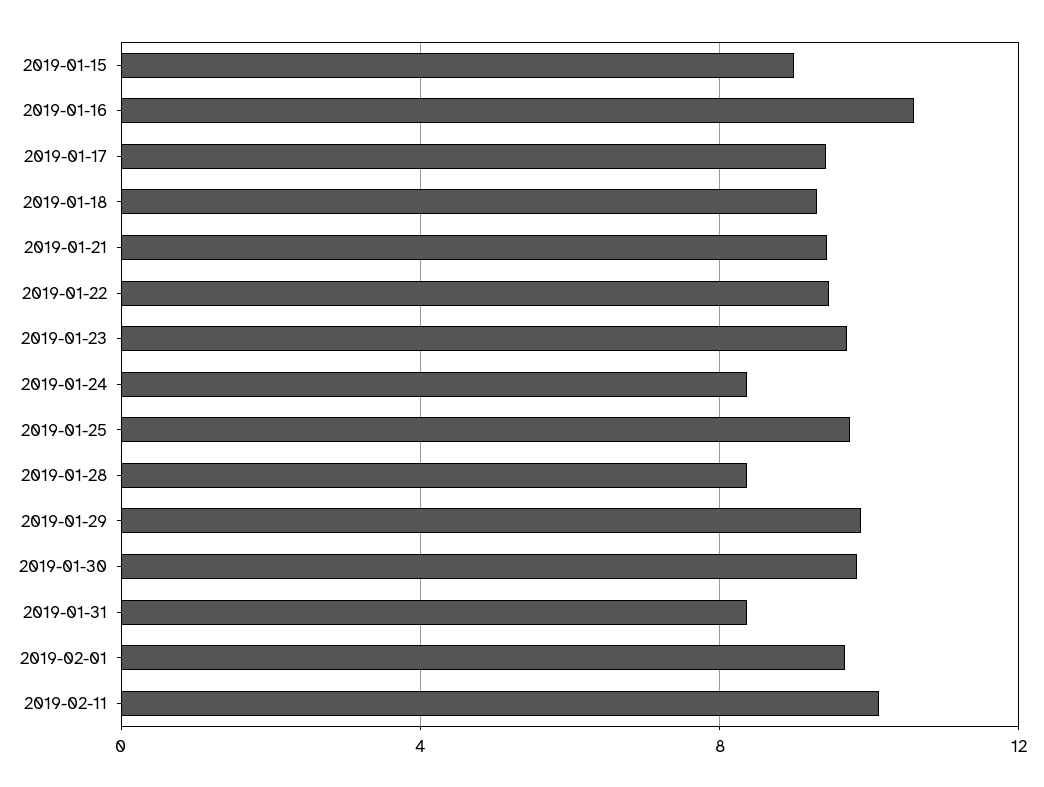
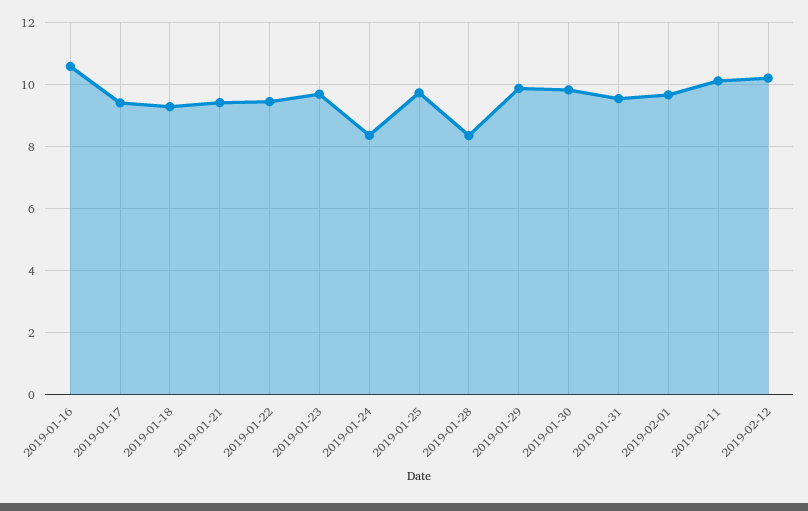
2019-01-15: 9 -> none
2019-01-31: 8.5 -> 9.6
2019-02-12: none -> 10.2

